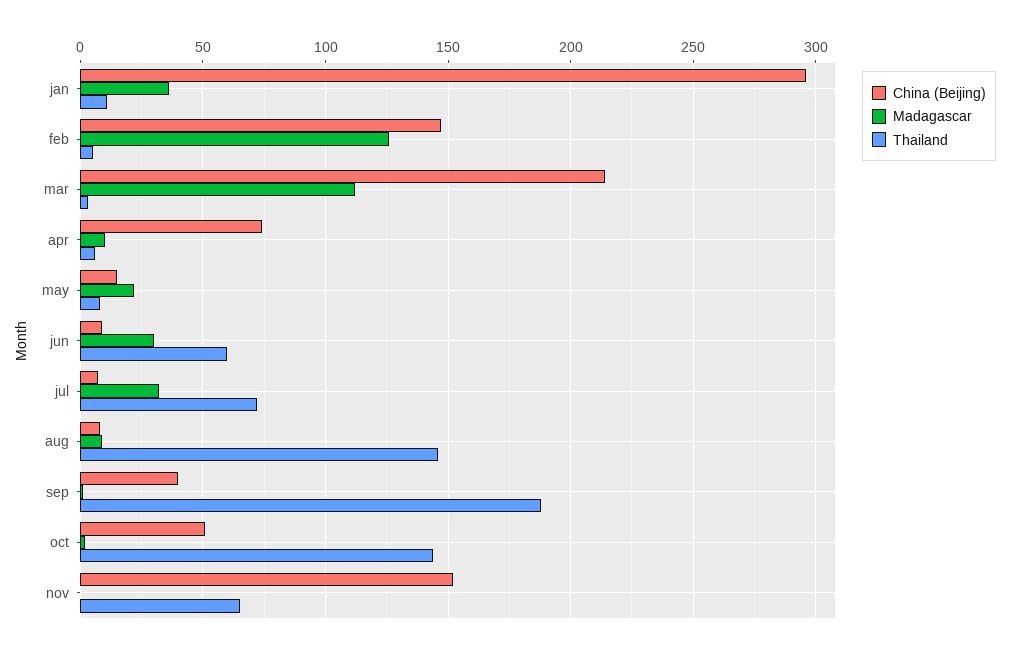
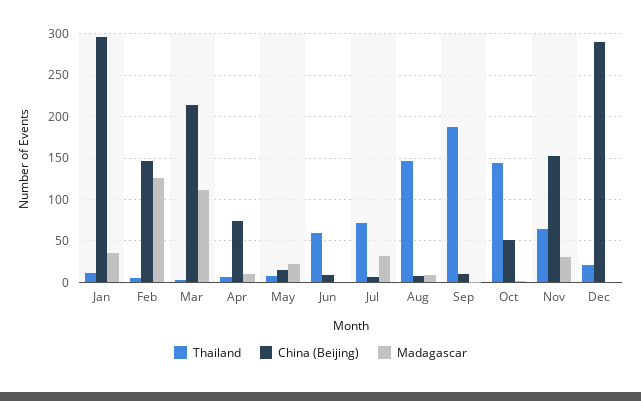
Madagascar, jun: 30 -> 0
China (Beijing), sep: 40 -> 10
Madagascar, nov: 0 -> 30
Thailand, Dec: none -> 20
China (Beijing), Dec: none -> 290
Madagascar, Dec: none -> 0

